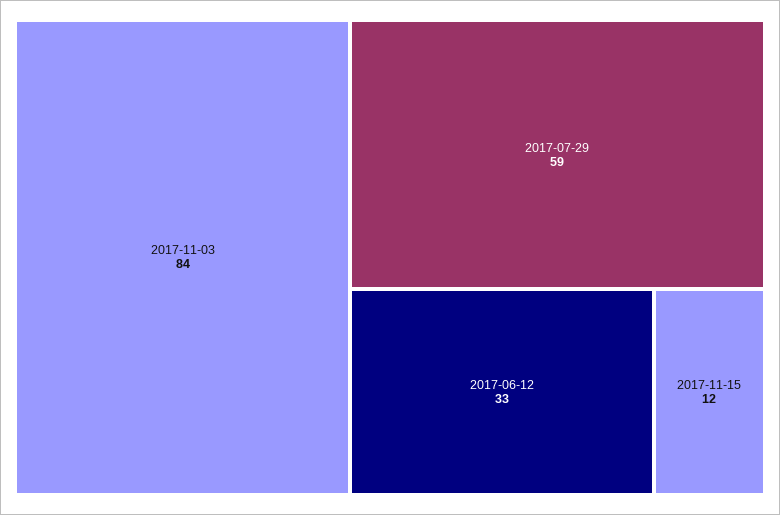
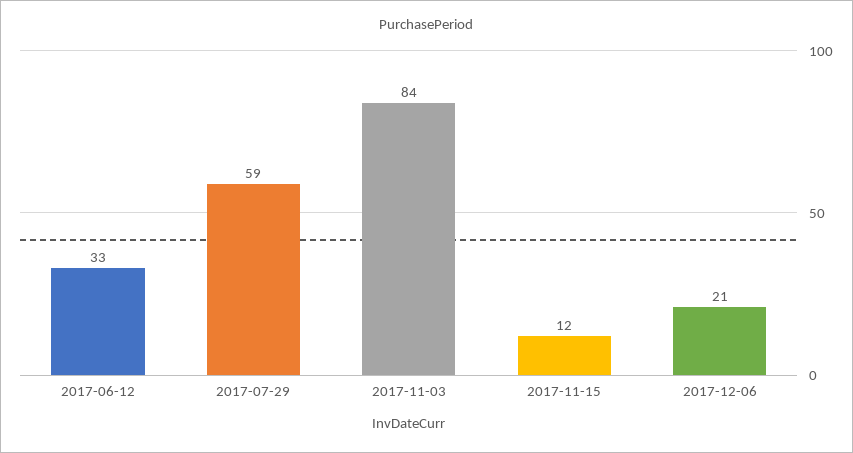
2017-12-06: none -> 21

